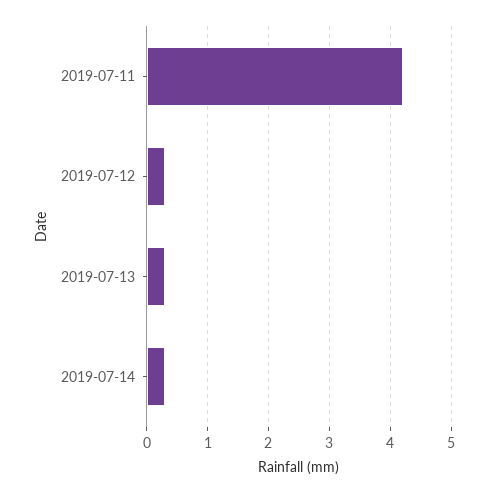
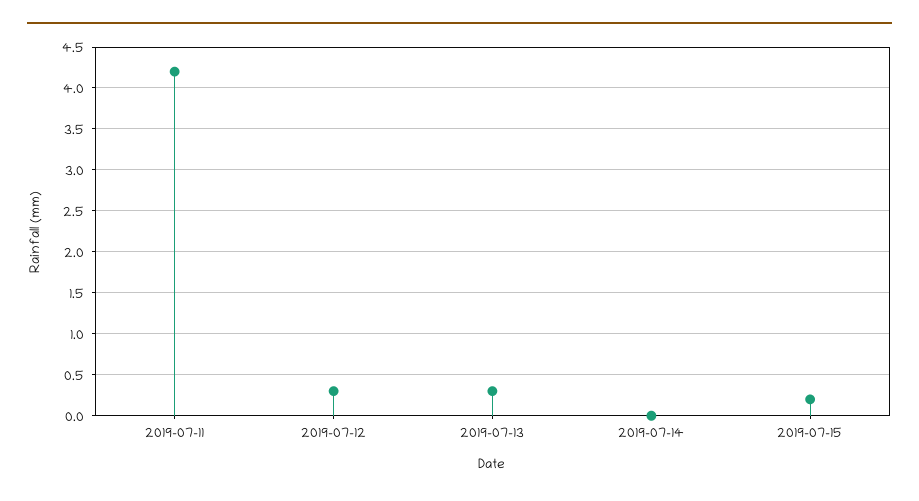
2019-07-14: 0.3 -> 0
2019-07-15: none -> 0.2

